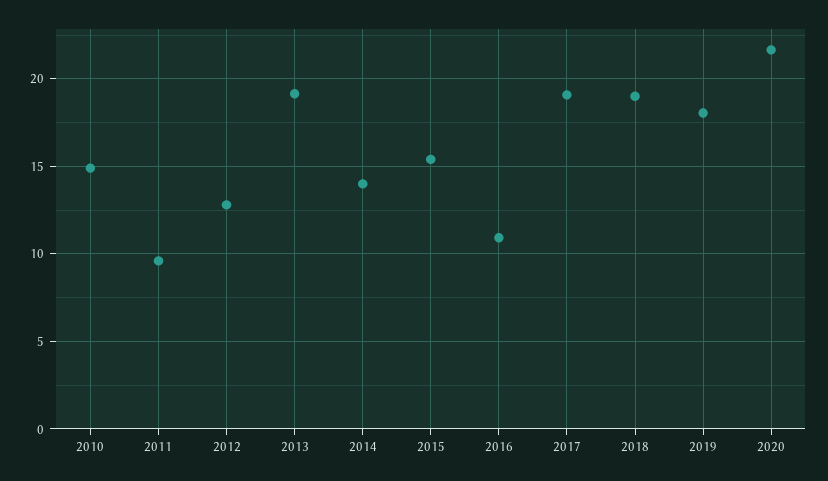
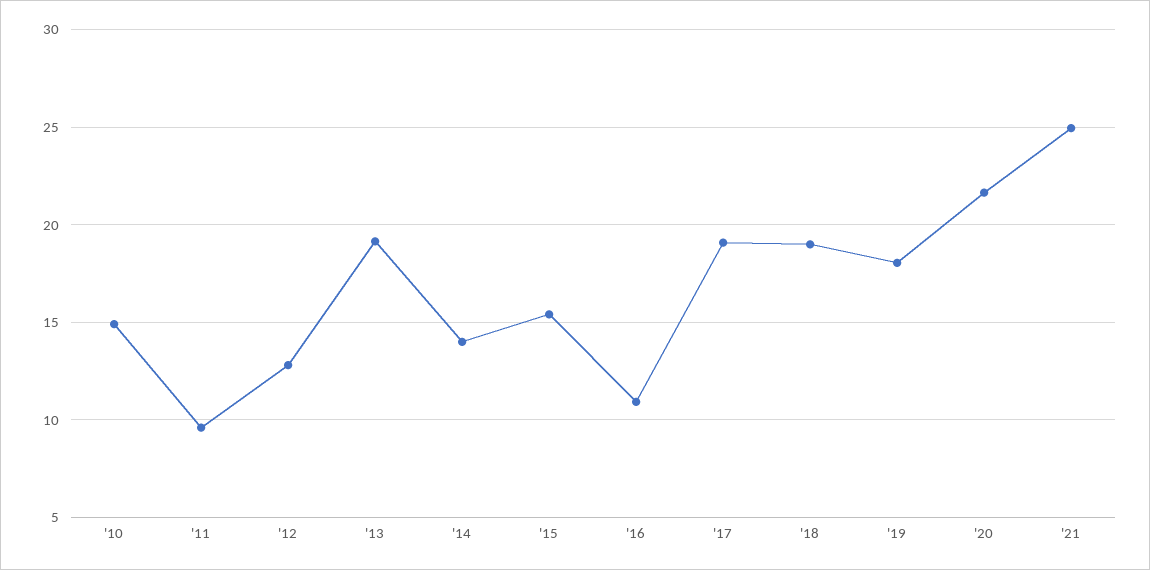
'21: none -> 25

